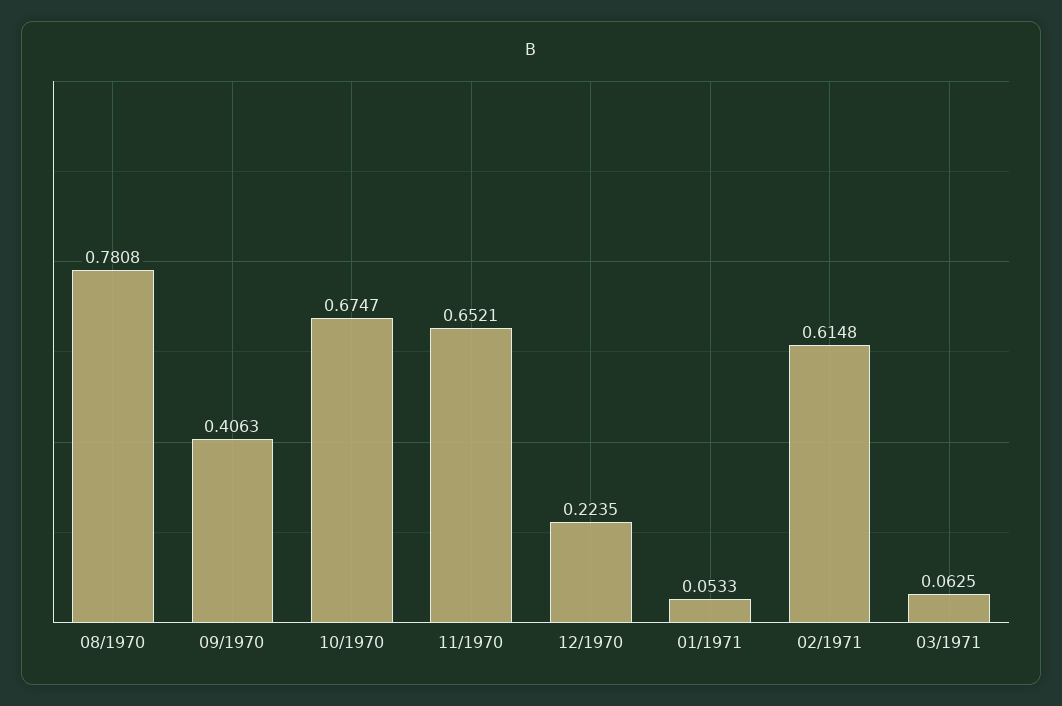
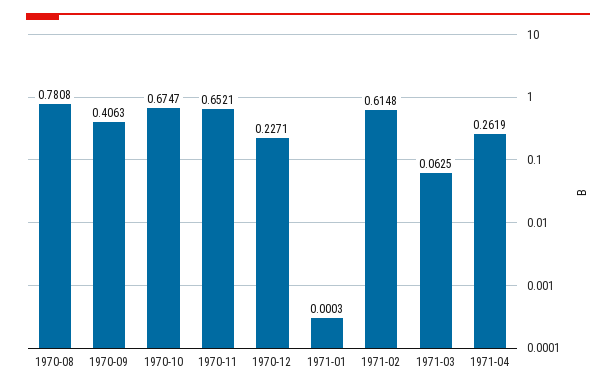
12/1970: 0.2235 -> 0.2271
01/1971: 0.0533 -> 0.0003
1971-04: none -> 0.2619

